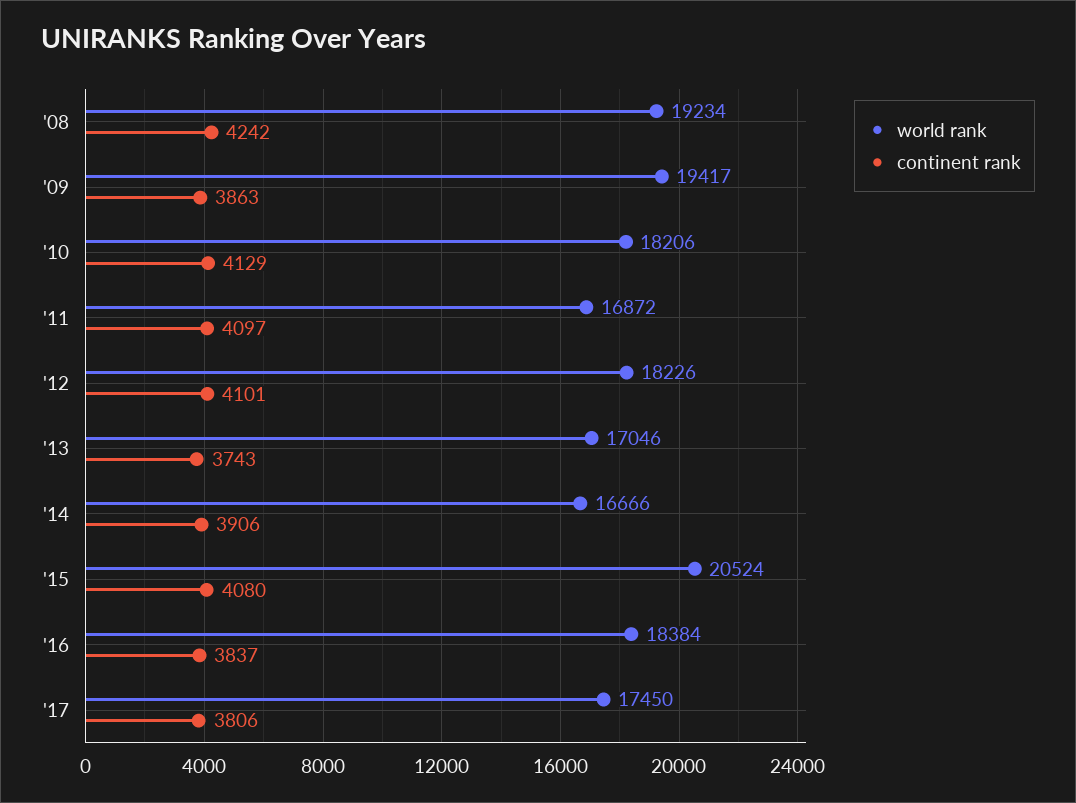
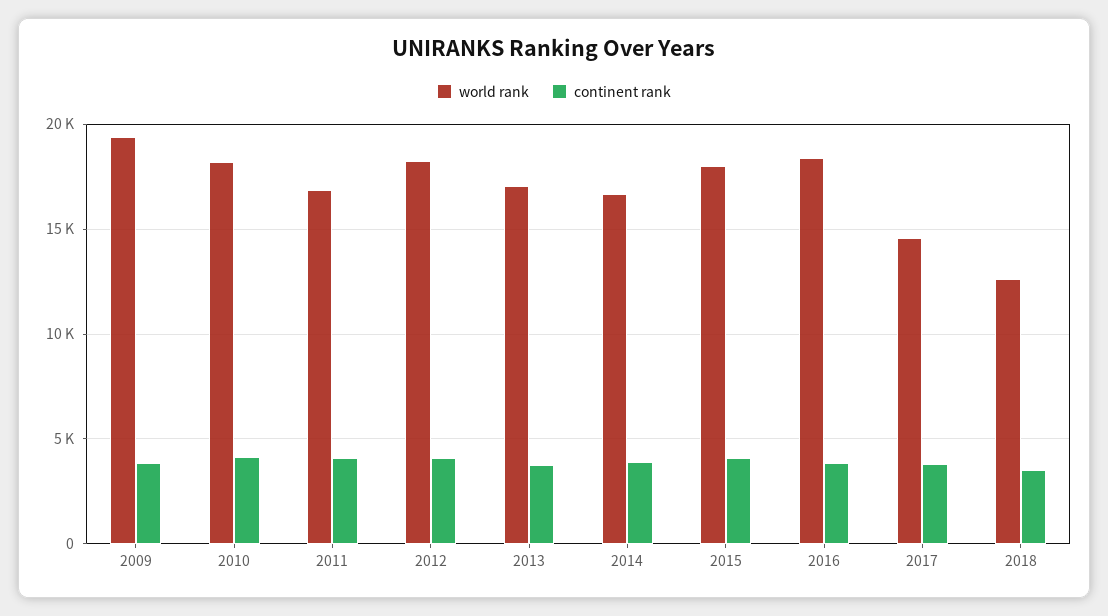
world rank, '08: 19234 -> none
continent rank, '08: 4242 -> none
world rank, '15: 20524 -> 18000
world rank, '17: 17450 -> 14500
world rank, 2018: none -> 12500
continent rank, 2018: none -> 3500

